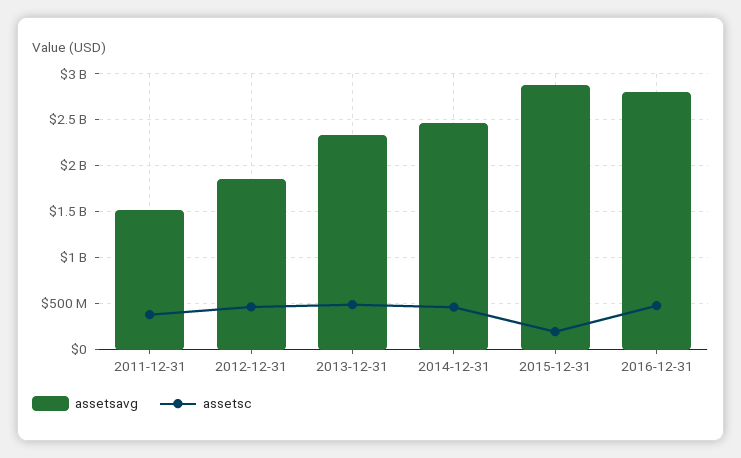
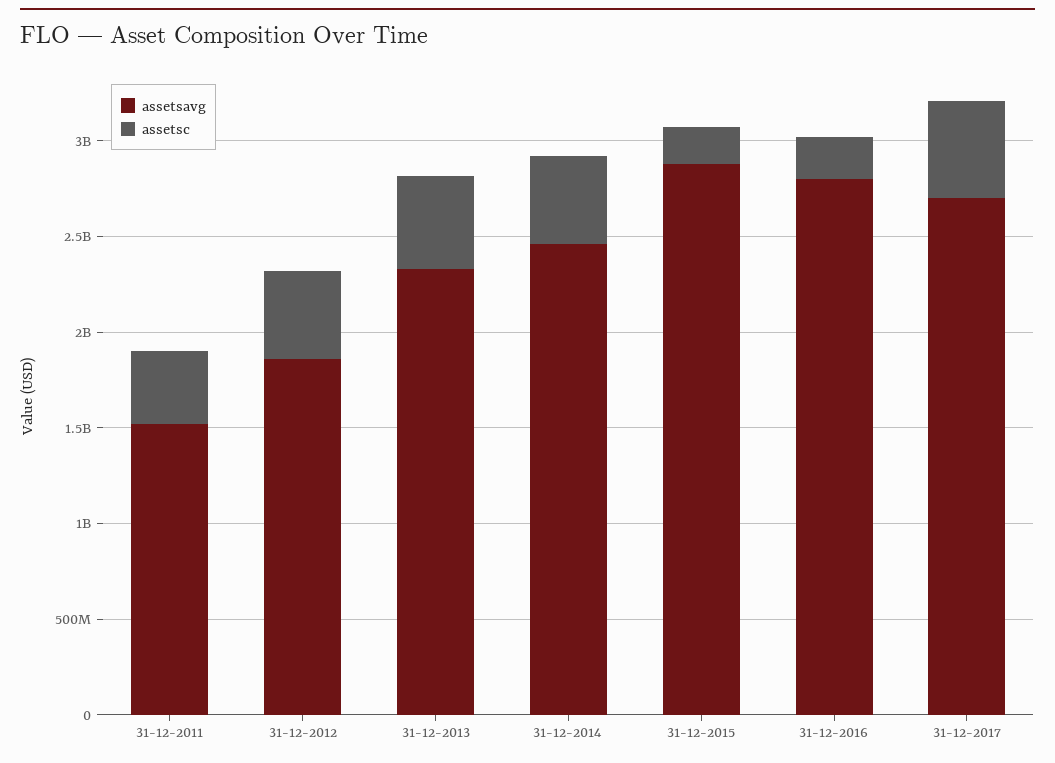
assetsc, 2016-12-31: 500000000 -> 200000000
assetsavg, 31-12-2017: none -> 2700000000
assetsc, 31-12-2017: none -> 500000000

